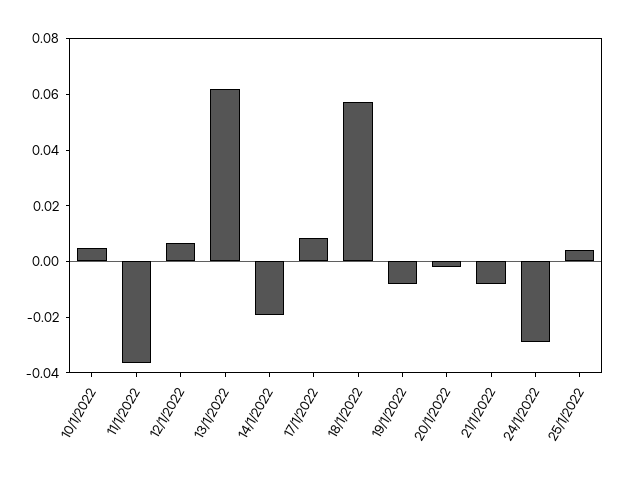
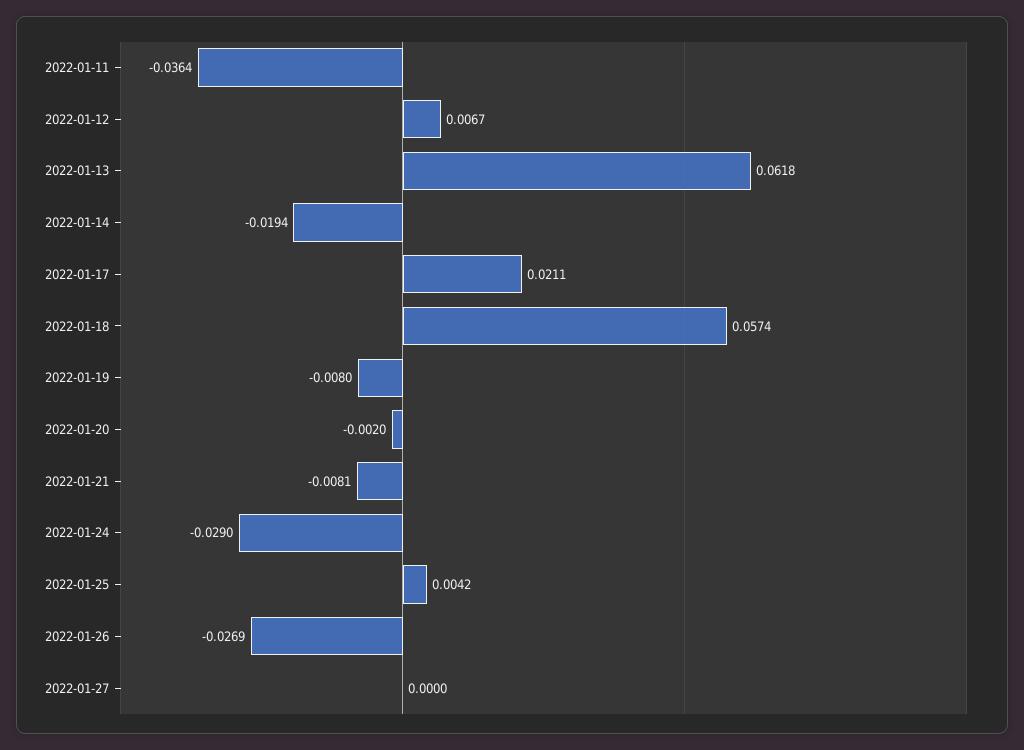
10/1/2022: 0.005 -> none
17/1/2022: 0.01 -> 0.0211
2022-01-26: none -> -0.0269
2022-01-27: none -> 0

